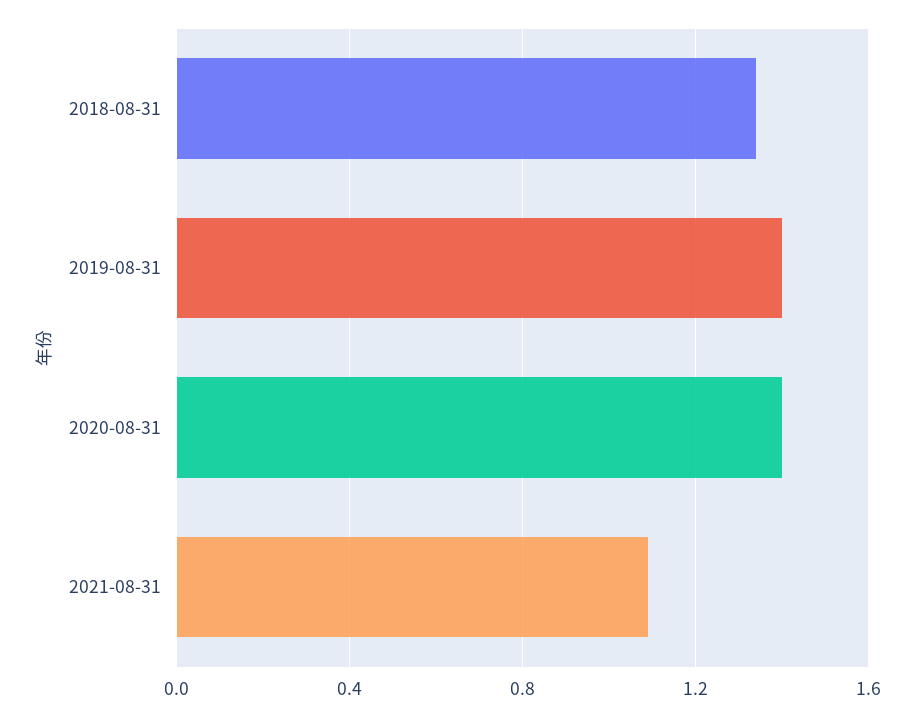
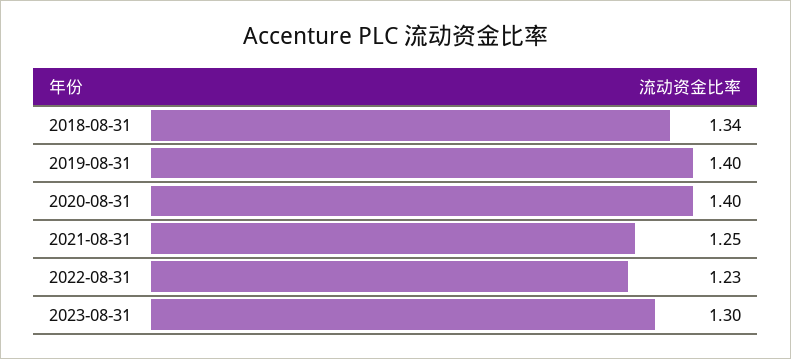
2021-08-31: 1.1 -> 1.25
2022-08-31: none -> 1.23
2023-08-31: none -> 1.3

